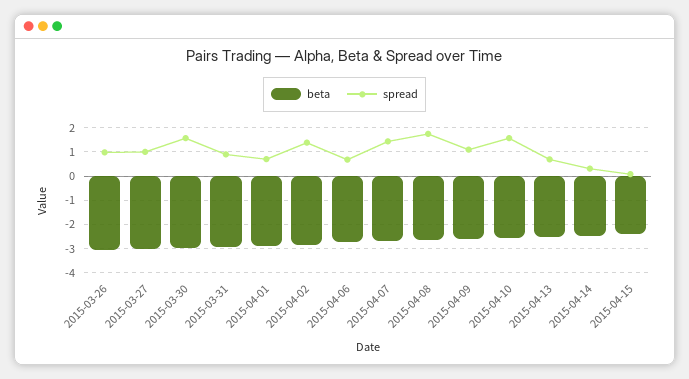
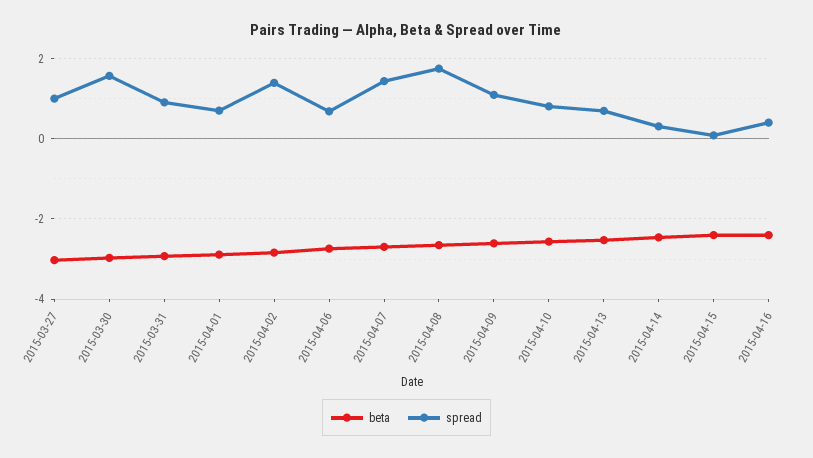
beta, 2015-03-26: -3 -> none
spread, 2015-03-26: 1 -> none
spread, 2015-04-10: 1.5 -> 0.8
beta, 2015-04-16: none -> -2.4
spread, 2015-04-16: none -> 0.4

